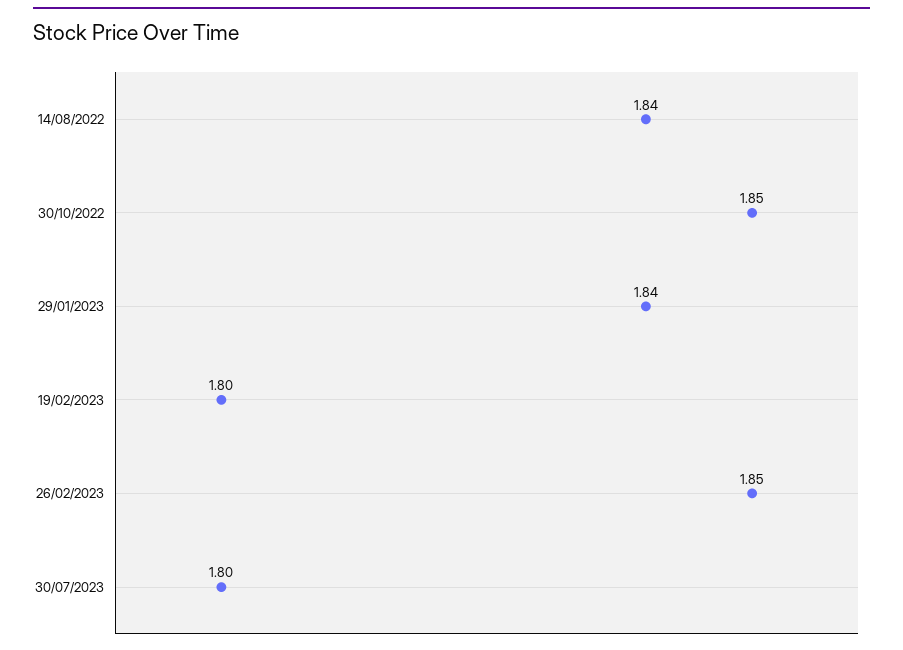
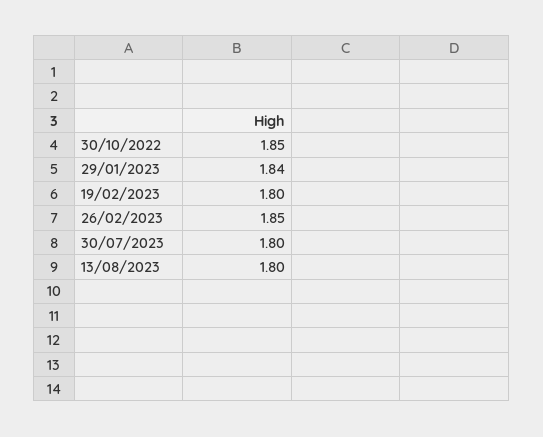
14/08/2022: 1.84 -> none
13/08/2023: none -> 1.8

